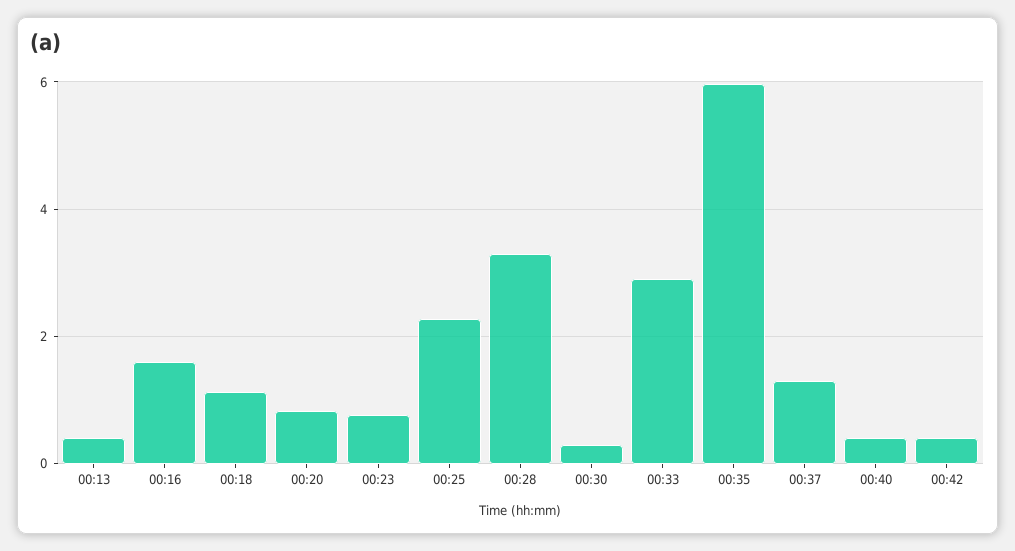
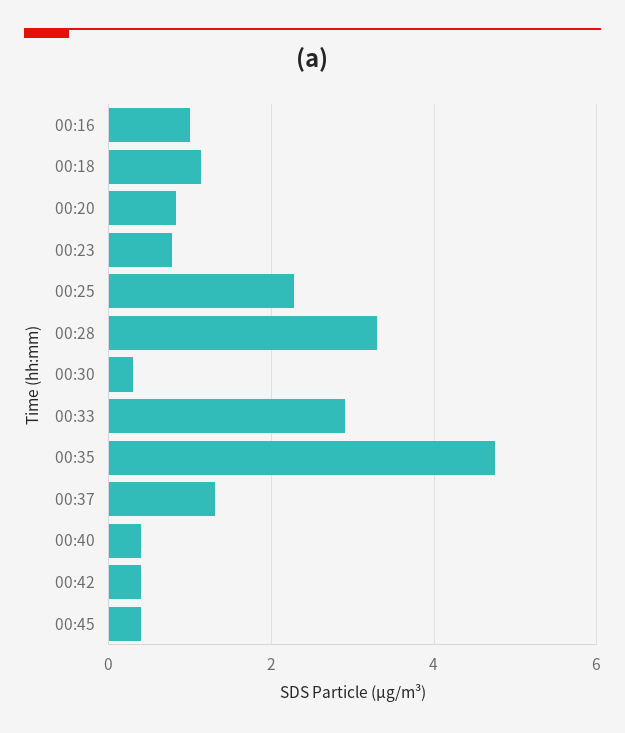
00:13: 0.4 -> none
00:16: 1.6 -> 1
00:35: 6 -> 4.8
00:45: none -> 0.4

